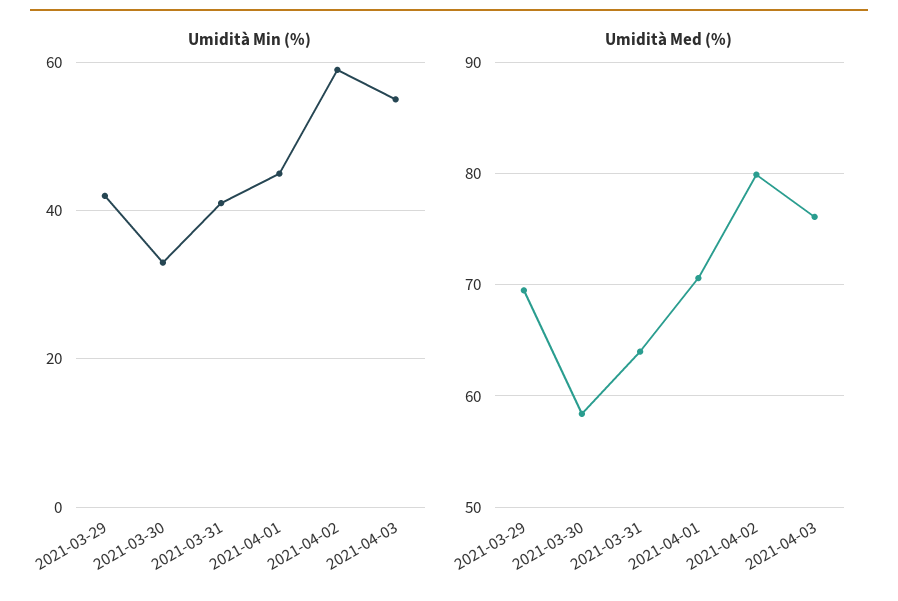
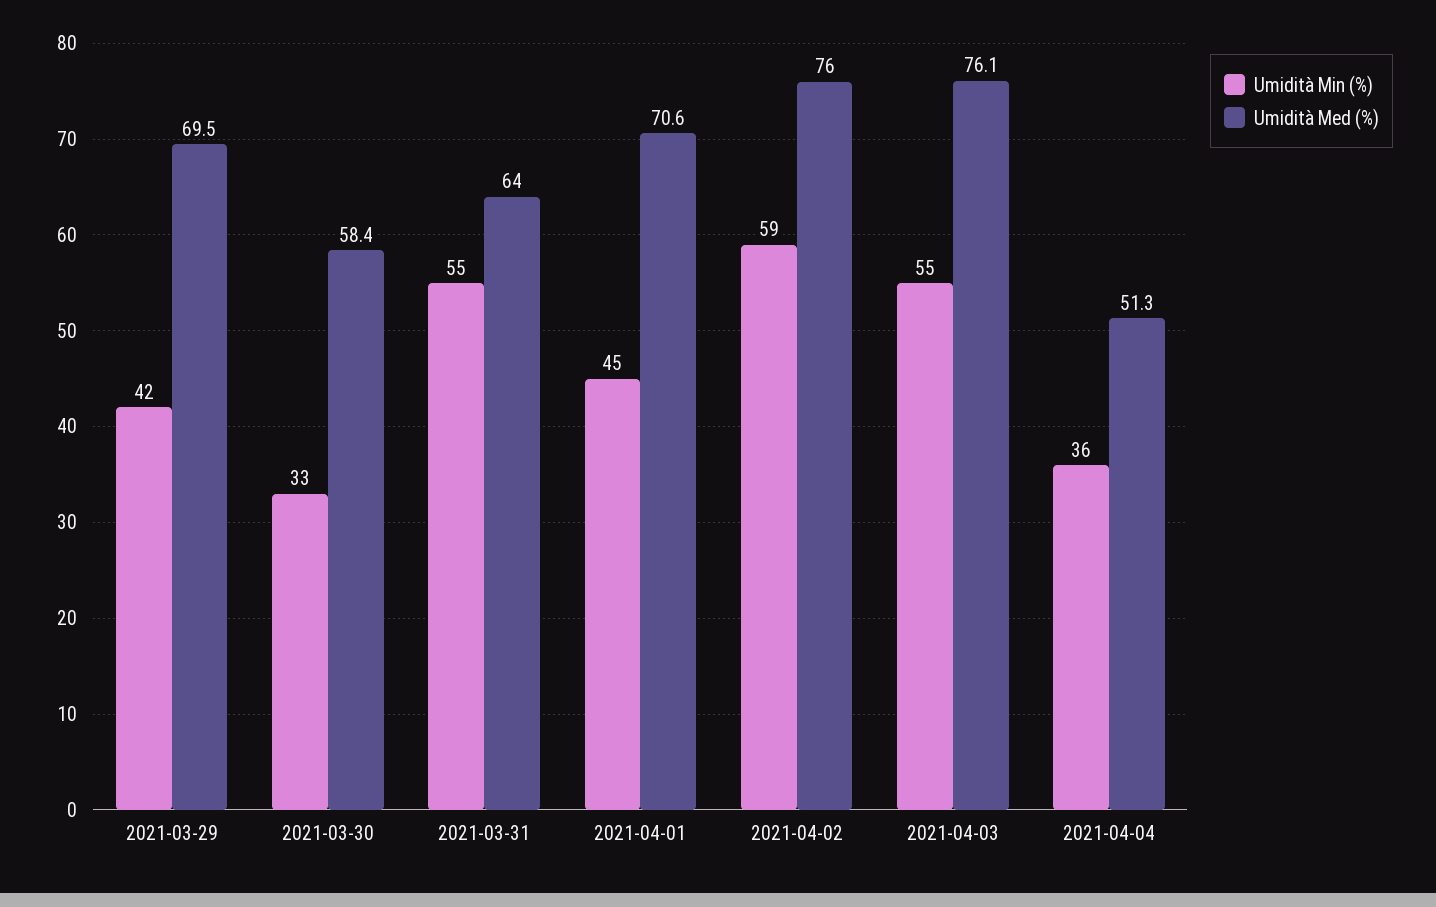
Umidità Min (%), 2021-03-31: 40 -> 55
Umidità Med (%), 2021-04-02: 80 -> 76
Umidità Min (%), 2021-04-04: none -> 36
Umidità Med (%), 2021-04-04: none -> 51.3

